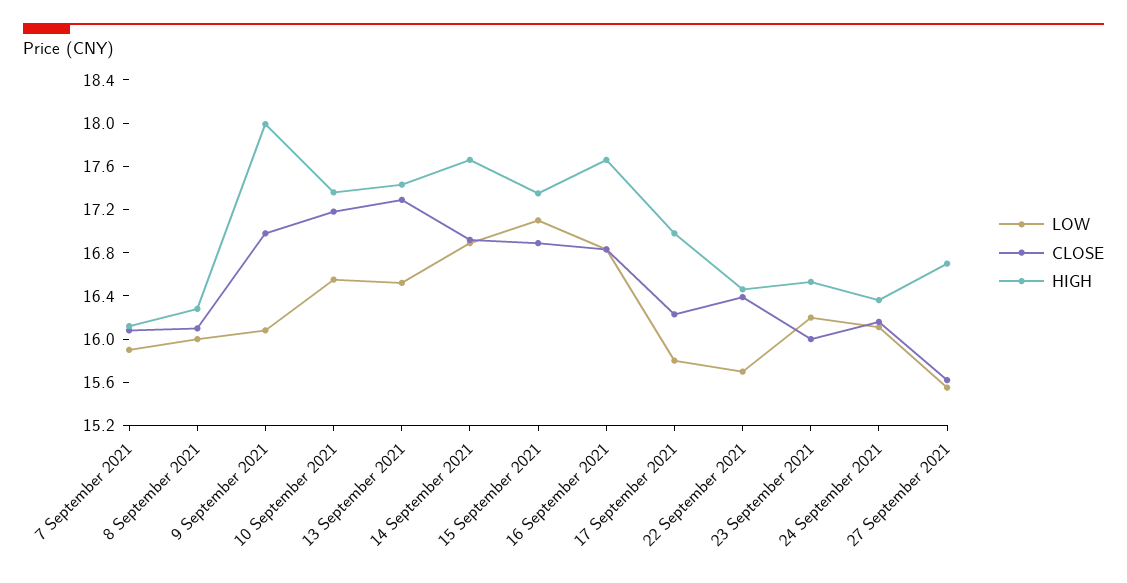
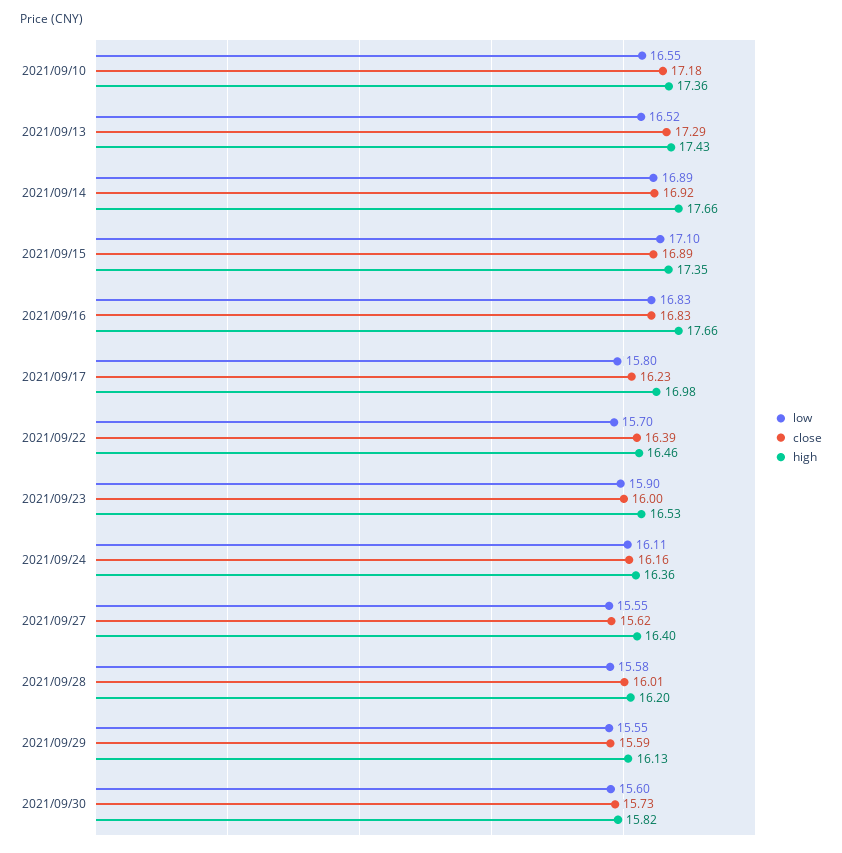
LOW, 7 September 2021: 15.9 -> none
CLOSE, 7 September 2021: 16.1 -> none
HIGH, 7 September 2021: 16.1 -> none
LOW, 8 September 2021: 16 -> none
CLOSE, 8 September 2021: 16.1 -> none
HIGH, 8 September 2021: 16.3 -> none
LOW, 9 September 2021: 16.1 -> none
CLOSE, 9 September 2021: 17 -> none
HIGH, 9 September 2021: 18 -> none
LOW, 23 September 2021: 16.2 -> 15.9
HIGH, 27 September 2021: 16.7 -> 16.4
LOW, 2021/09/28: none -> 15.58
CLOSE, 2021/09/28: none -> 16.01
HIGH, 2021/09/28: none -> 16.2
LOW, 2021/09/29: none -> 15.55
CLOSE, 2021/09/29: none -> 15.59
HIGH, 2021/09/29: none -> 16.13
LOW, 2021/09/30: none -> 15.6
CLOSE, 2021/09/30: none -> 15.73
HIGH, 2021/09/30: none -> 15.82

